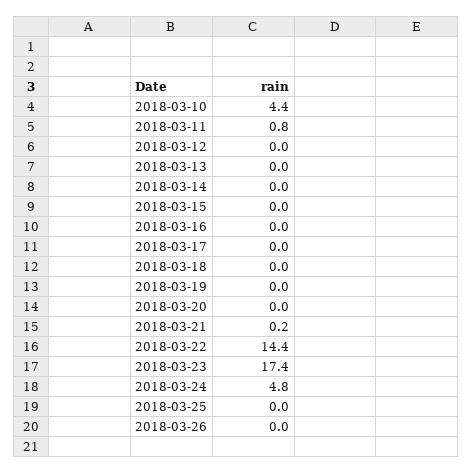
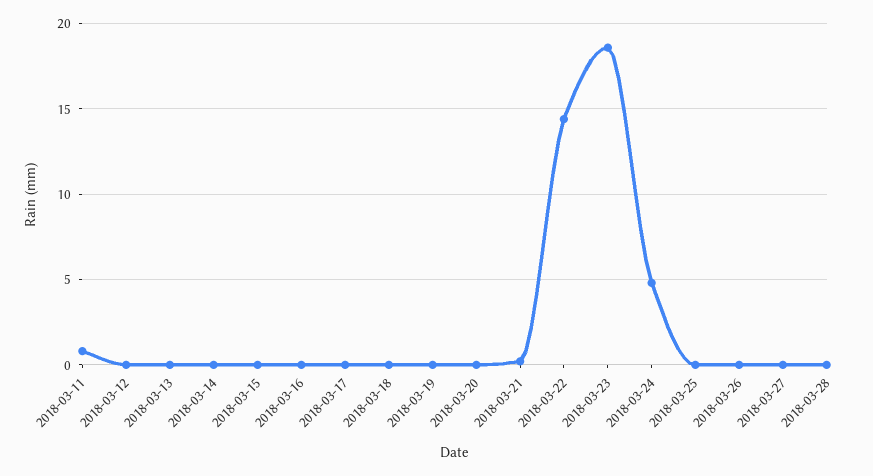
2018-03-10: 4.4 -> none
2018-03-23: 17.4 -> 18.5
2018-03-27: none -> 0
2018-03-28: none -> 0

